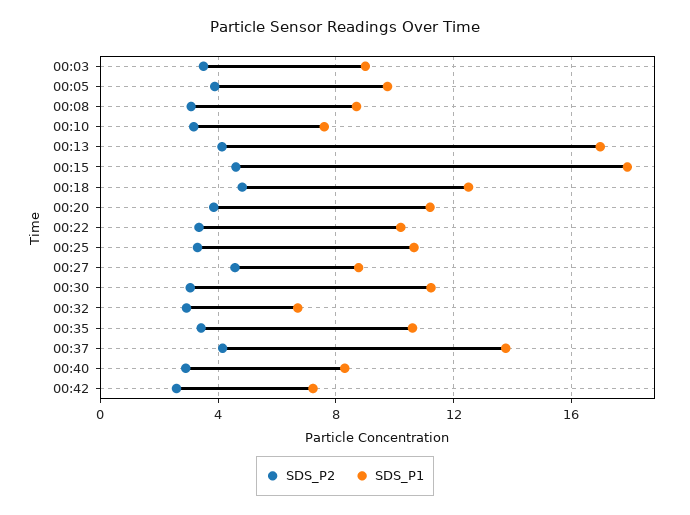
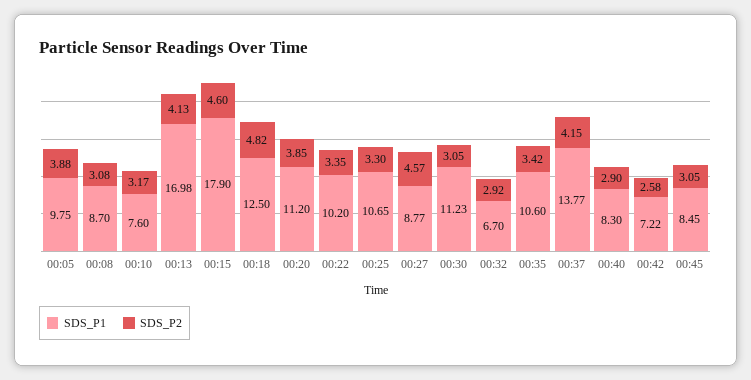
SDS_P2, 00:03: 3.5 -> none
SDS_P1, 00:03: 9 -> none
SDS_P1, 00:45: none -> 8.45
SDS_P2, 00:45: none -> 3.05

